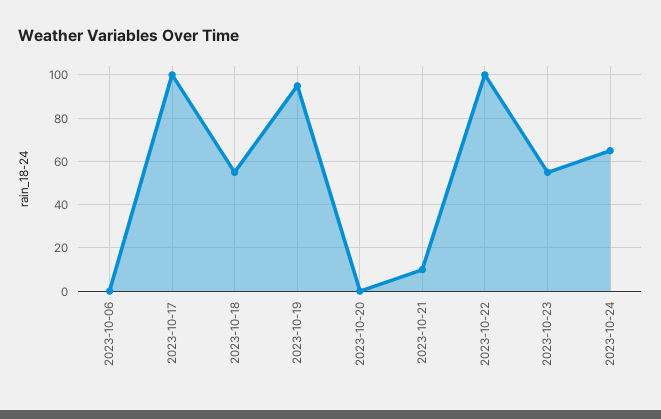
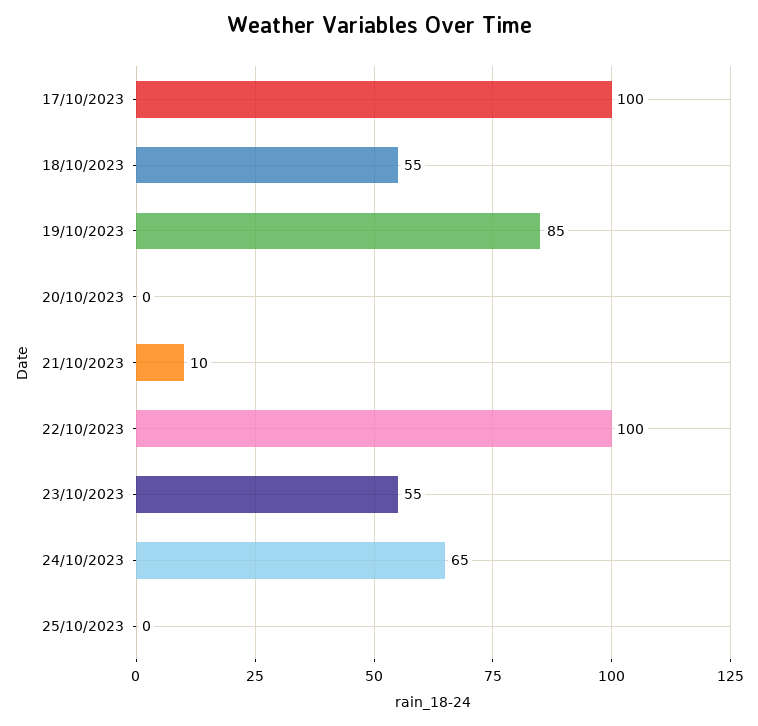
2023-10-06: 0 -> none
2023-10-19: 95 -> 85
25/10/2023: none -> 0

